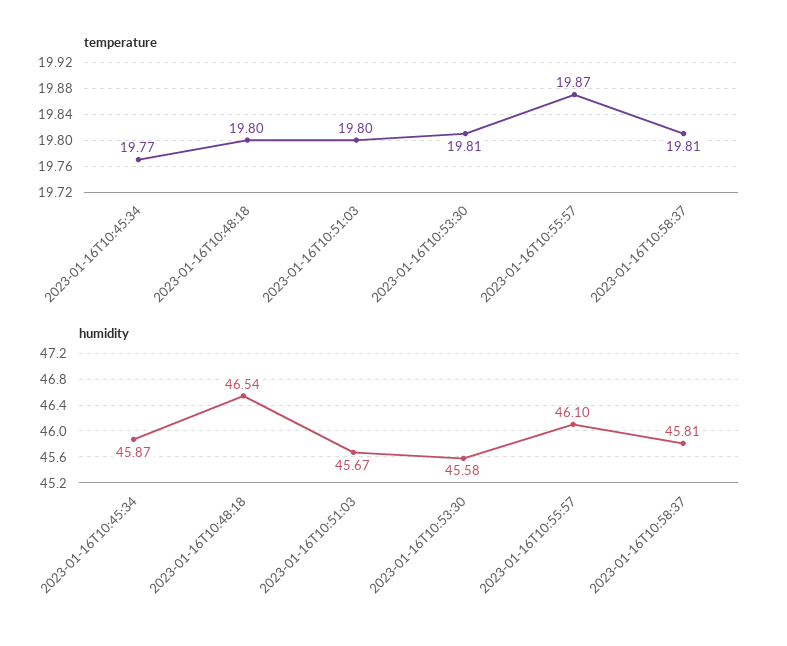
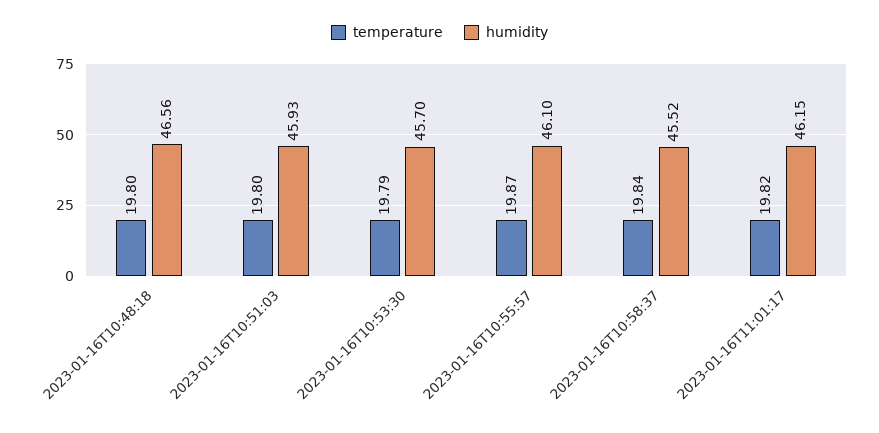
temperature, 2023-01-16T10:45:34: 19.77 -> none
temperature, 2023-01-16T10:53:30: 19.81 -> 19.79
temperature, 2023-01-16T10:58:37: 19.81 -> 19.84
humidity, 2023-01-16T10:45:34: 45.87 -> none
humidity, 2023-01-16T10:48:18: 46.54 -> 46.56
humidity, 2023-01-16T10:51:03: 45.67 -> 45.93
humidity, 2023-01-16T10:53:30: 45.58 -> 45.7
humidity, 2023-01-16T10:58:37: 45.81 -> 45.52
temperature, 2023-01-16T11:01:17: none -> 19.82
humidity, 2023-01-16T11:01:17: none -> 46.15

